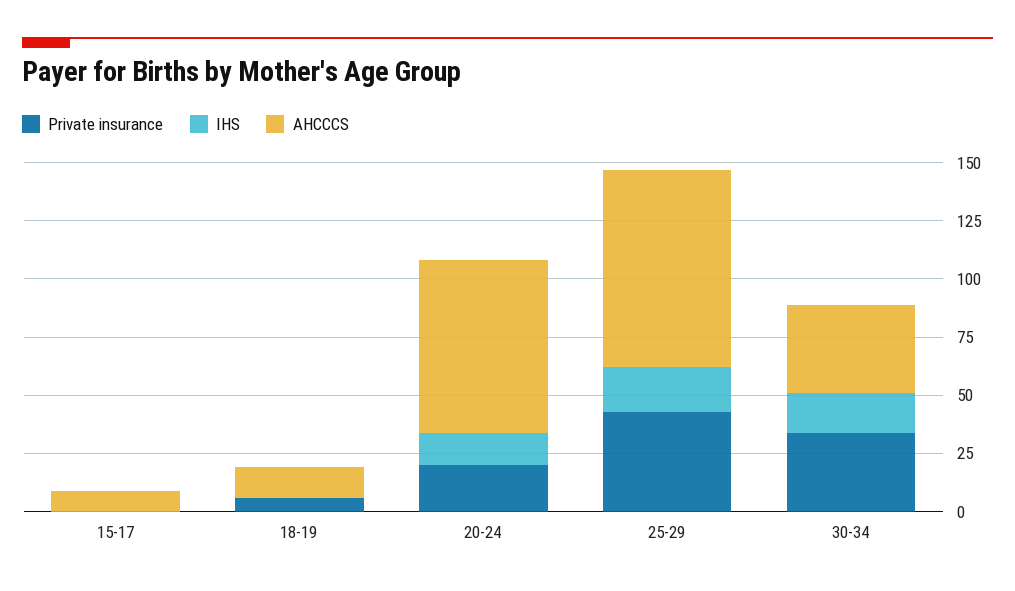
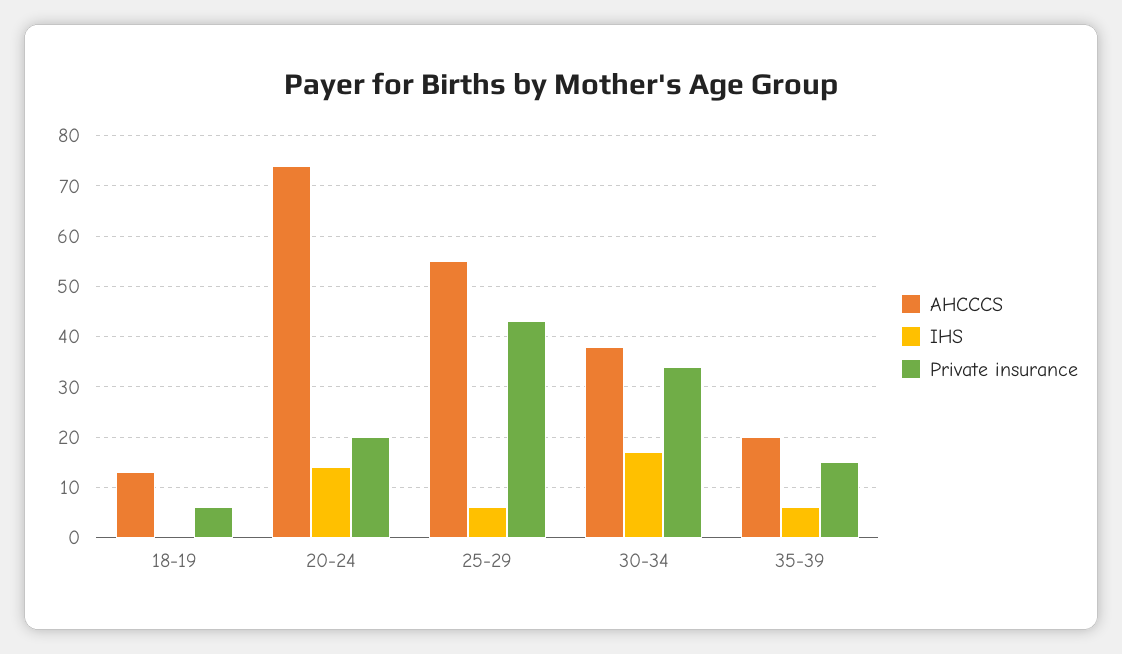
Private insurance, 15-17: 0 -> none
IHS, 15-17: 0 -> none
AHCCCS, 15-17: 10 -> none
IHS, 25-29: 20 -> 5
AHCCCS, 25-29: 85 -> 55
AHCCCS, 35-39: none -> 20
IHS, 35-39: none -> 5
Private insurance, 35-39: none -> 15

